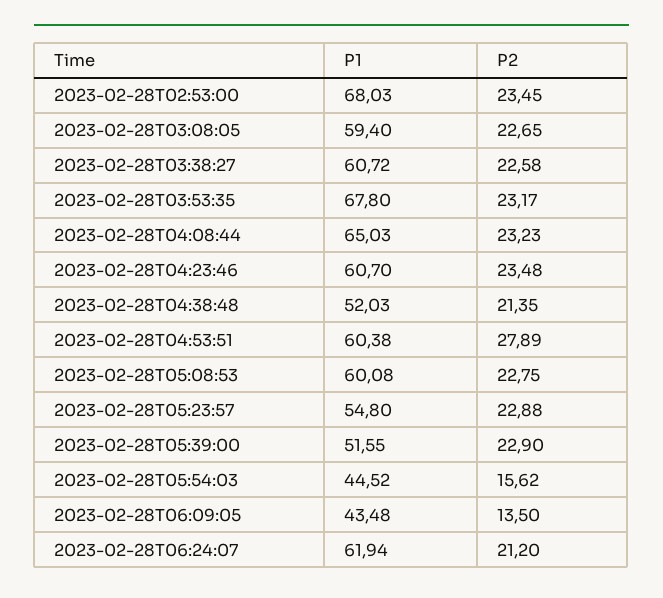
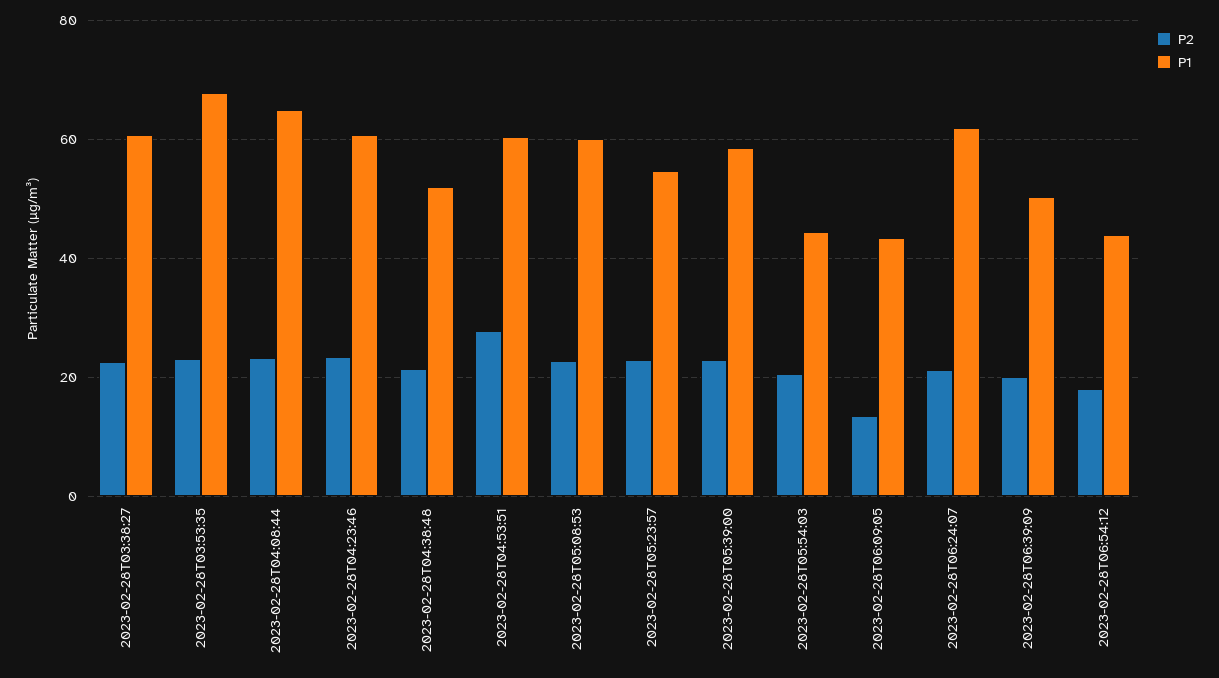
P1, 2023-02-28T02:53:00: 68.03 -> none
P2, 2023-02-28T02:53:00: 23.45 -> none
P1, 2023-02-28T03:08:05: 59.4 -> none
P2, 2023-02-28T03:08:05: 22.65 -> none
P1, 2023-02-28T05:39:00: 51.55 -> 58
P2, 2023-02-28T05:54:03: 15.62 -> 20
P2, 2023-02-28T06:39:09: none -> 20
P1, 2023-02-28T06:39:09: none -> 50
P2, 2023-02-28T06:54:12: none -> 18
P1, 2023-02-28T06:54:12: none -> 44

